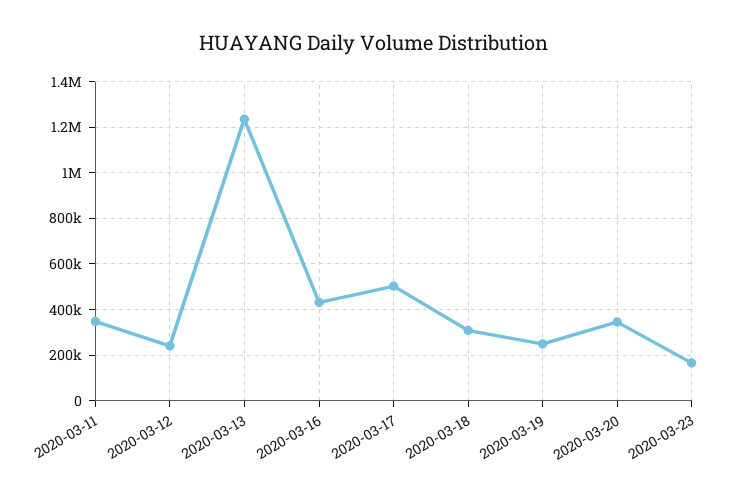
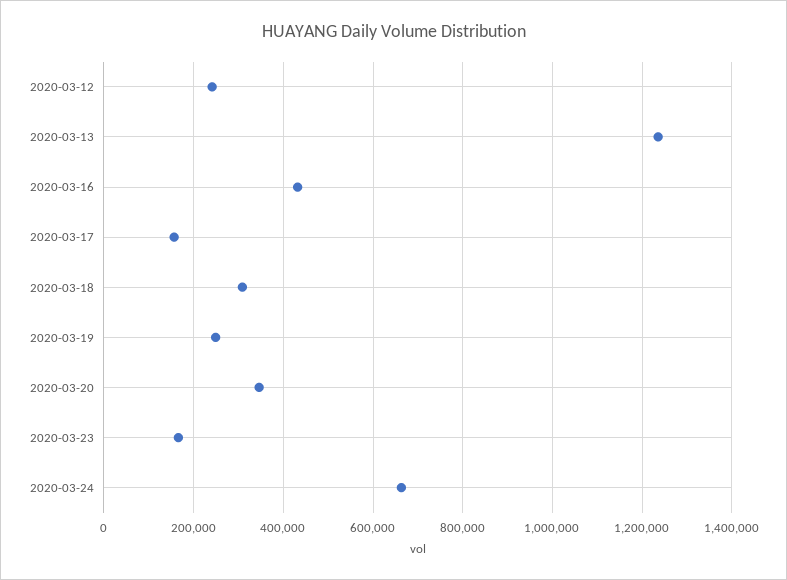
2020-03-11: 350000 -> none
2020-03-17: 500000 -> 160000
2020-03-24: none -> 660000

